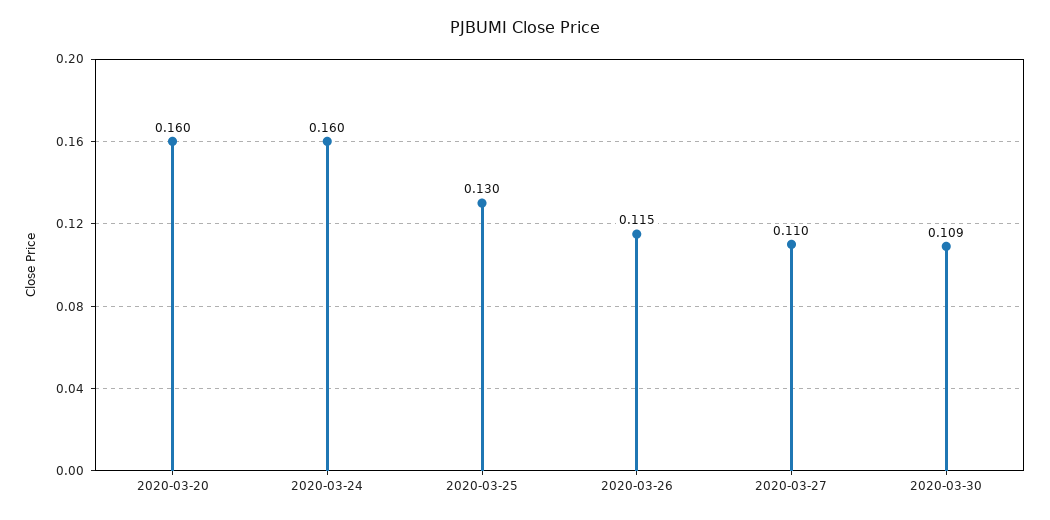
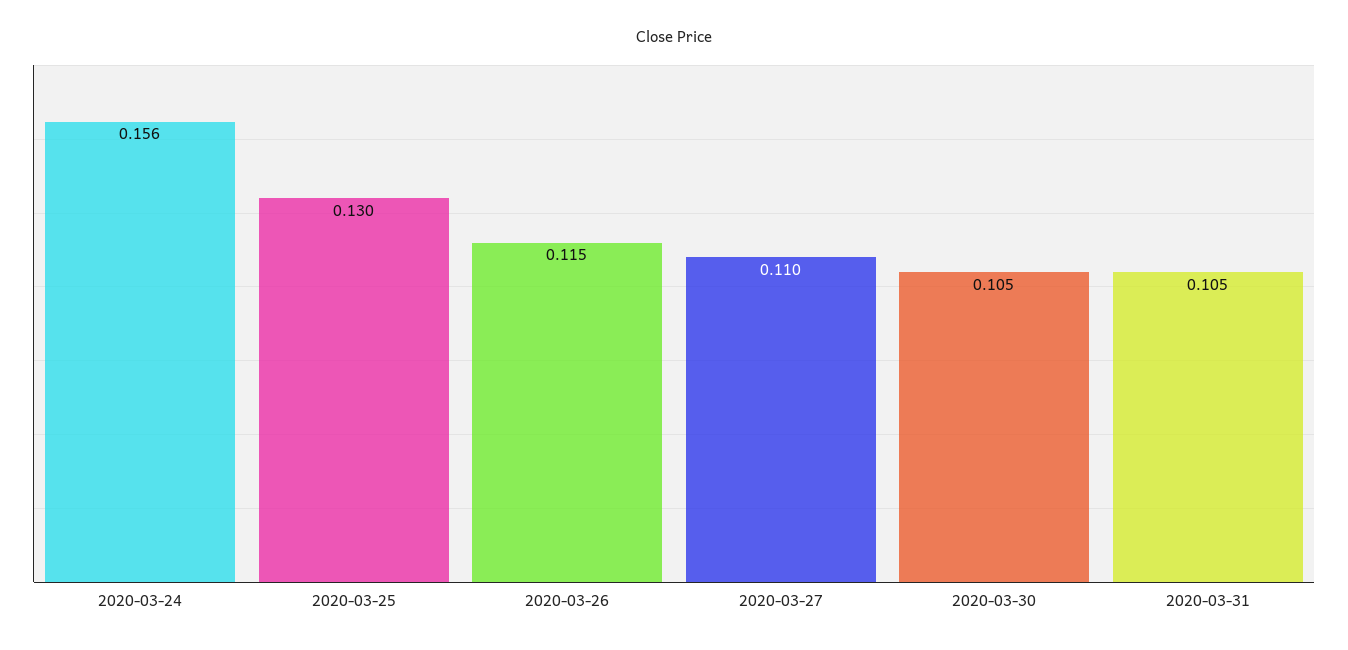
2020-03-20: 0.16 -> none
2020-03-24: 0.16 -> 0.156
2020-03-30: 0.109 -> 0.105
2020-03-31: none -> 0.105

